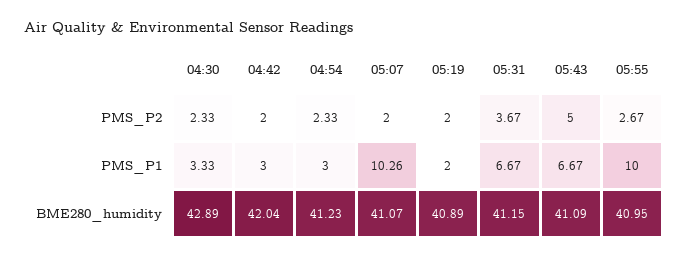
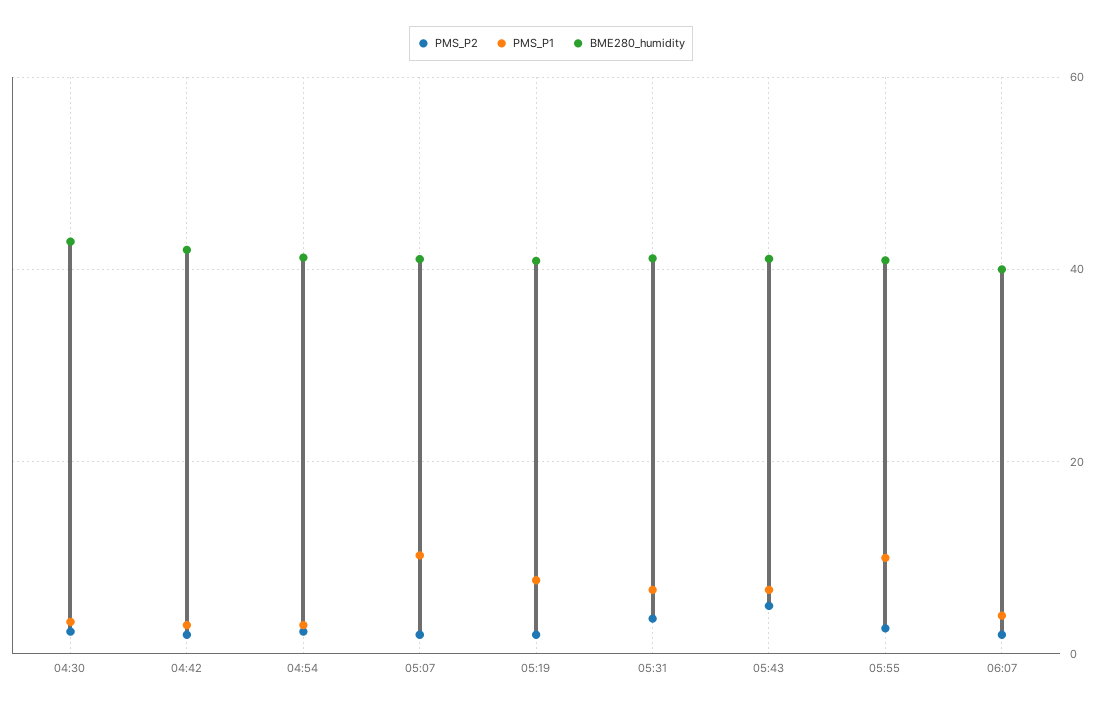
PMS_P1, 05:19: 2 -> 8
PMS_P2, 06:07: none -> 2
PMS_P1, 06:07: none -> 4
BME280_humidity, 06:07: none -> 40

